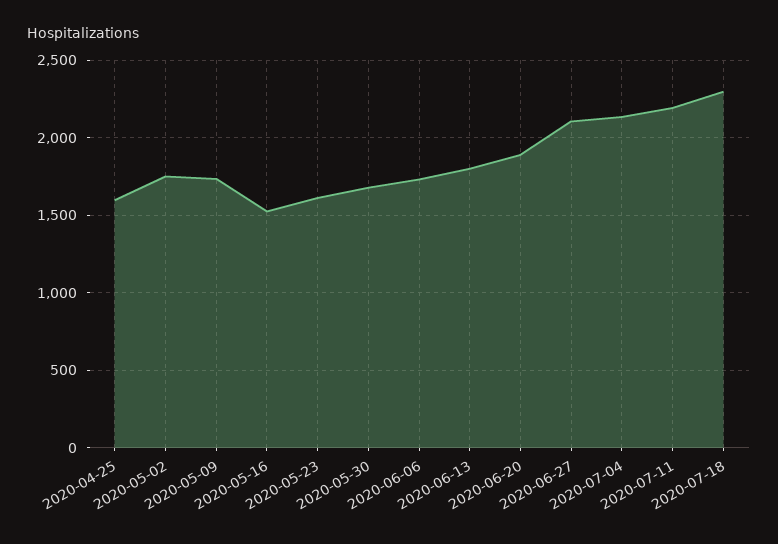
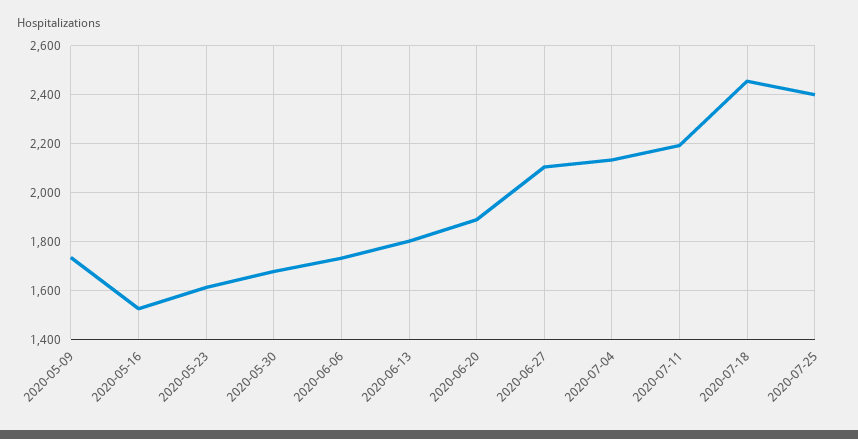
2020-04-25: 1600 -> none
2020-05-02: 1750 -> none
2020-07-18: 2300 -> 2450
2020-07-25: none -> 2400

